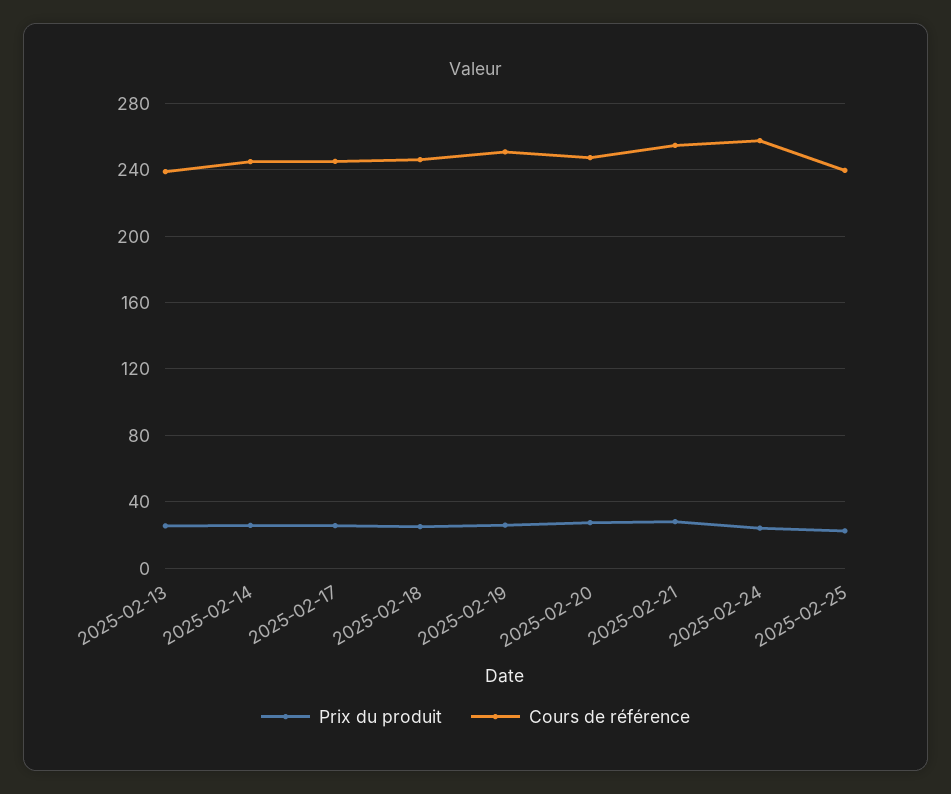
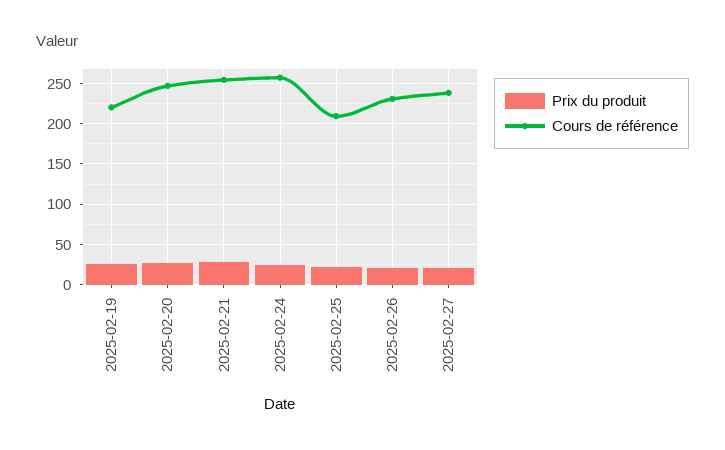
Prix du produit, 2025-02-13: 25 -> none
Cours de référence, 2025-02-13: 240 -> none
Prix du produit, 2025-02-14: 25 -> none
Cours de référence, 2025-02-14: 245 -> none
Prix du produit, 2025-02-17: 25 -> none
Cours de référence, 2025-02-17: 245 -> none
Prix du produit, 2025-02-18: 25 -> none
Cours de référence, 2025-02-18: 245 -> none
Cours de référence, 2025-02-19: 250 -> 220
Cours de référence, 2025-02-25: 240 -> 210
Prix du produit, 2025-02-26: none -> 20
Cours de référence, 2025-02-26: none -> 230
Prix du produit, 2025-02-27: none -> 20
Cours de référence, 2025-02-27: none -> 240

